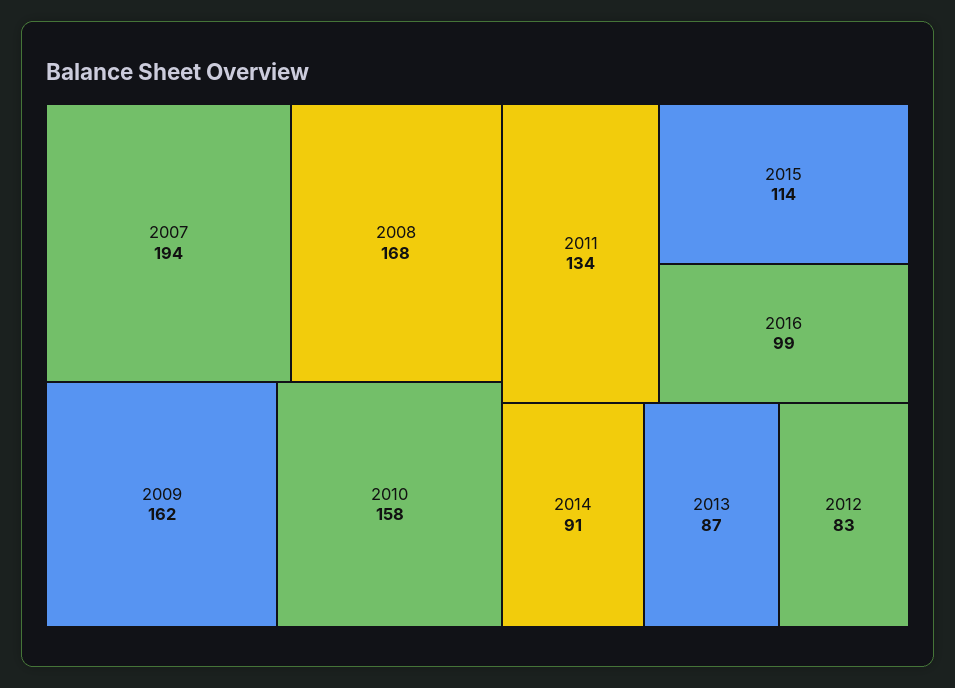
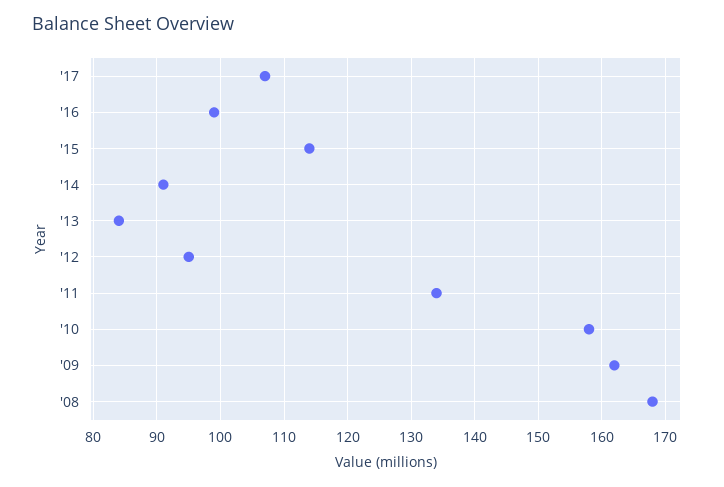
2007: 194 -> none
2013: 87 -> 84
2012: 83 -> 95
'17: none -> 107

